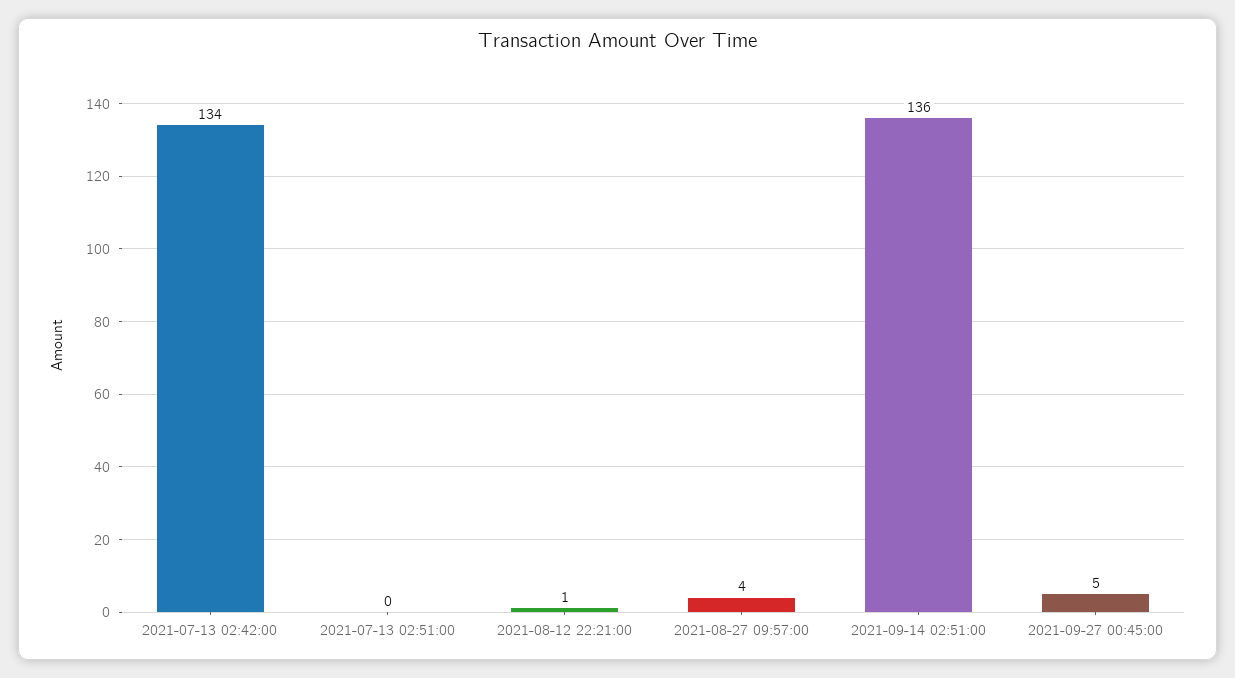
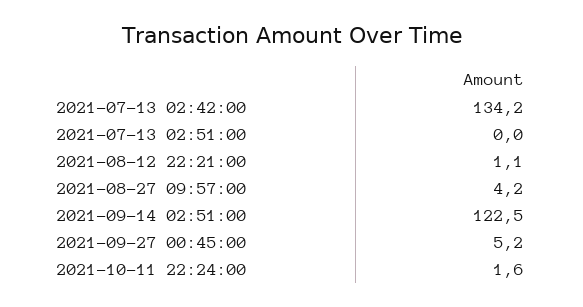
2021-09-14 02:51:00: 136 -> 122.5
2021-10-11 22:24:00: none -> 1.6

